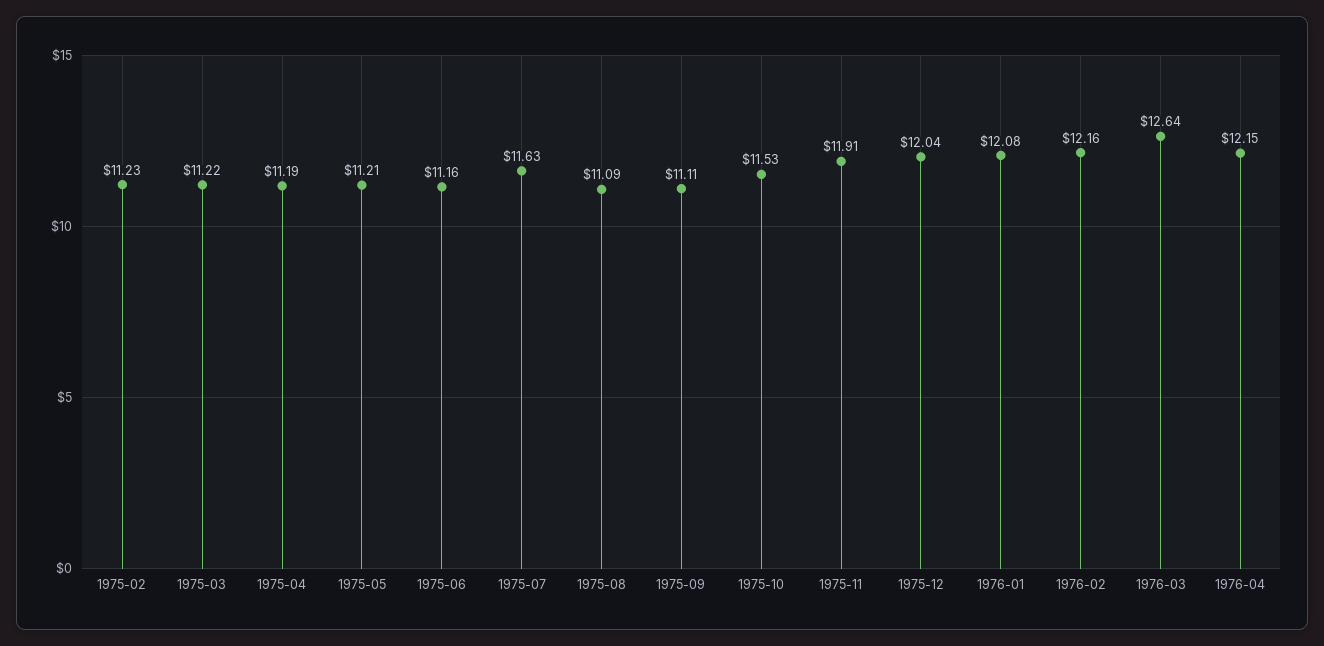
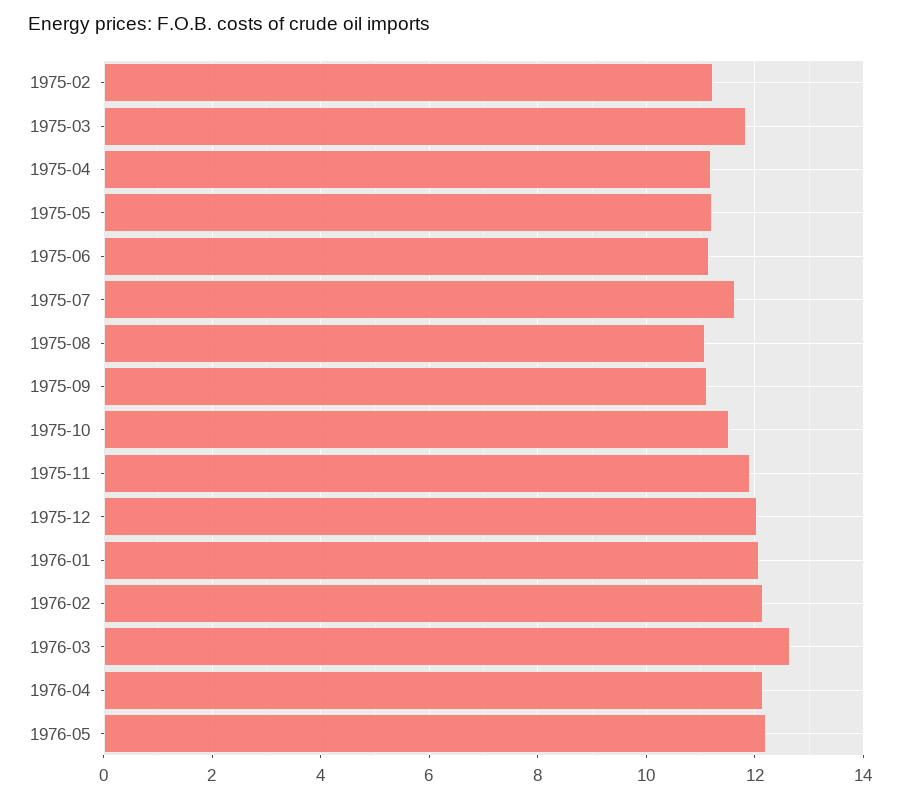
1975-03: 11.22 -> 11.8
1976-05: none -> 12.2

